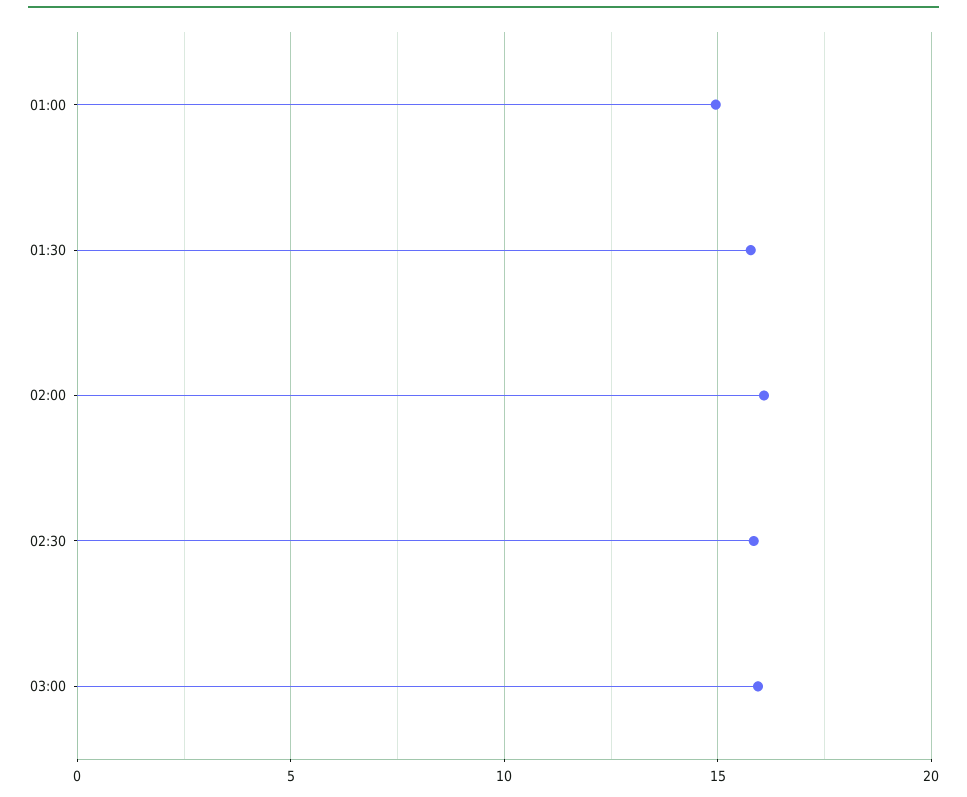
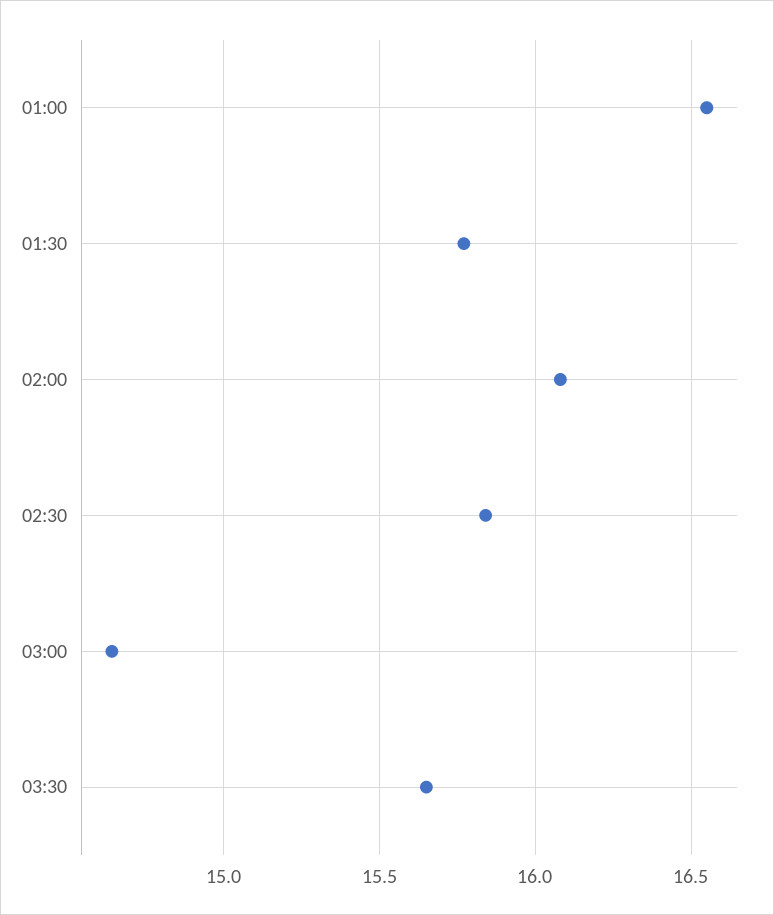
01:00: 15 -> 16.55
03:00: 16 -> 14.65
03:30: none -> 15.65

